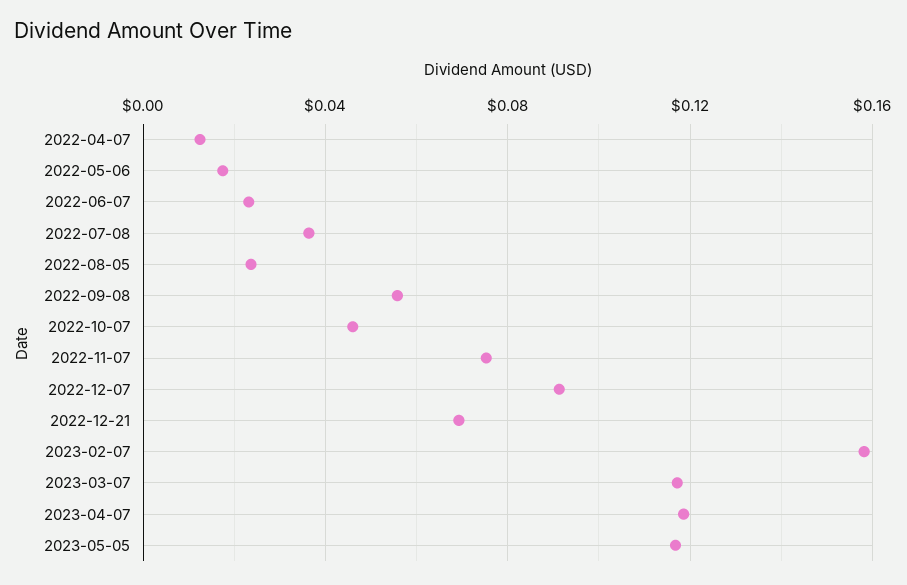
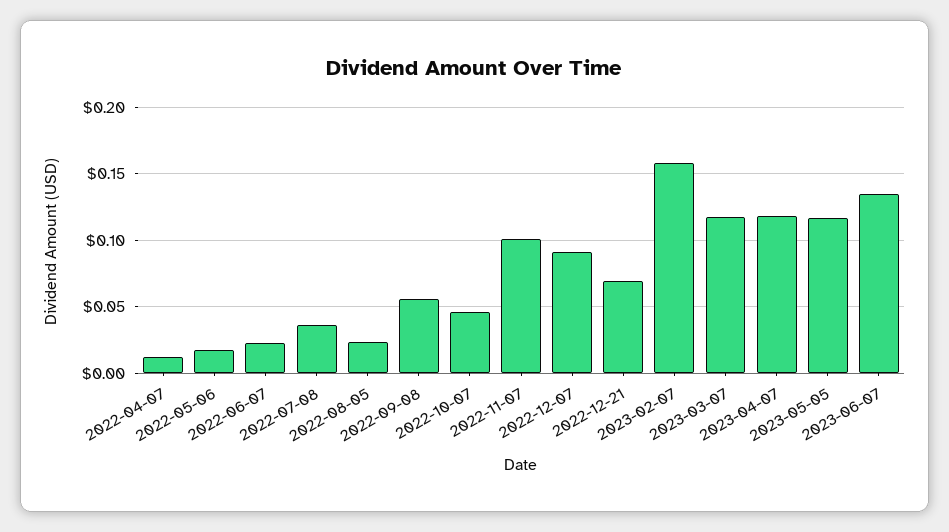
2022-11-07: 0.075 -> 0.1
2023-06-07: none -> 0.135

